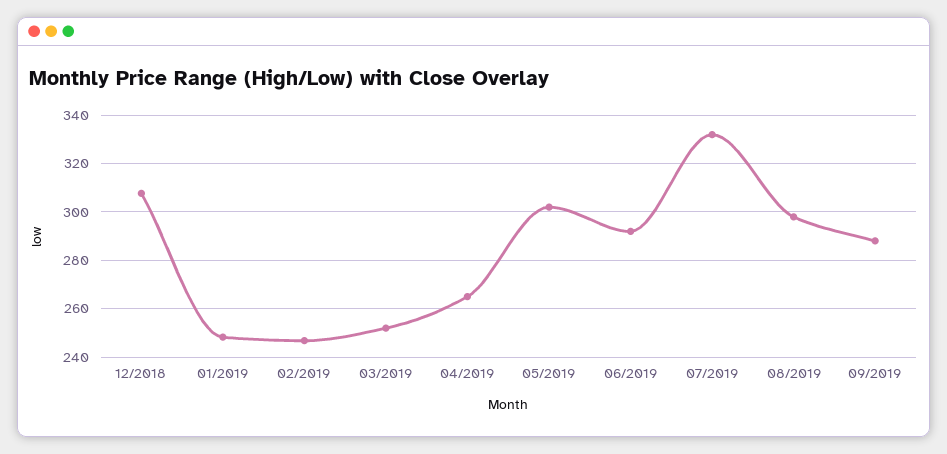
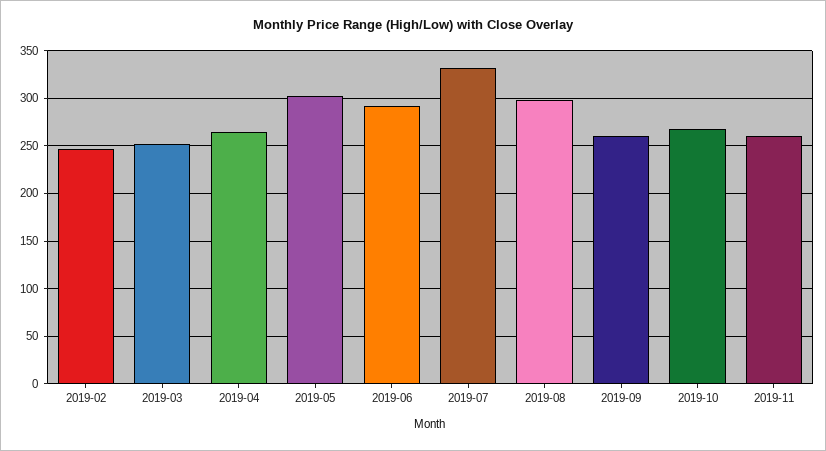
12/2018: 307.5 -> none
01/2019: 247.5 -> none
09/2019: 287.5 -> 260
2019-10: none -> 270
2019-11: none -> 260

